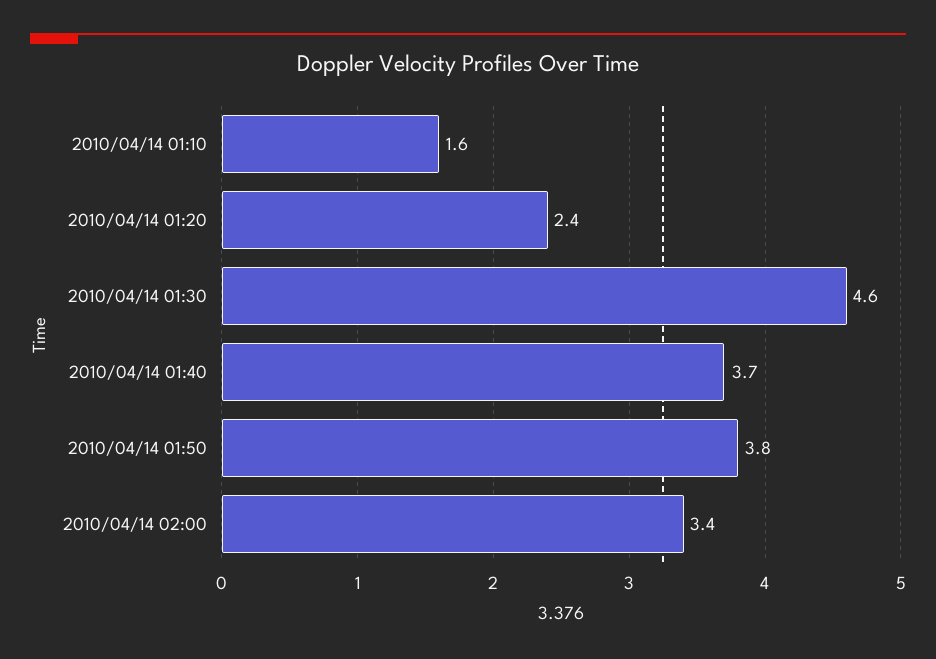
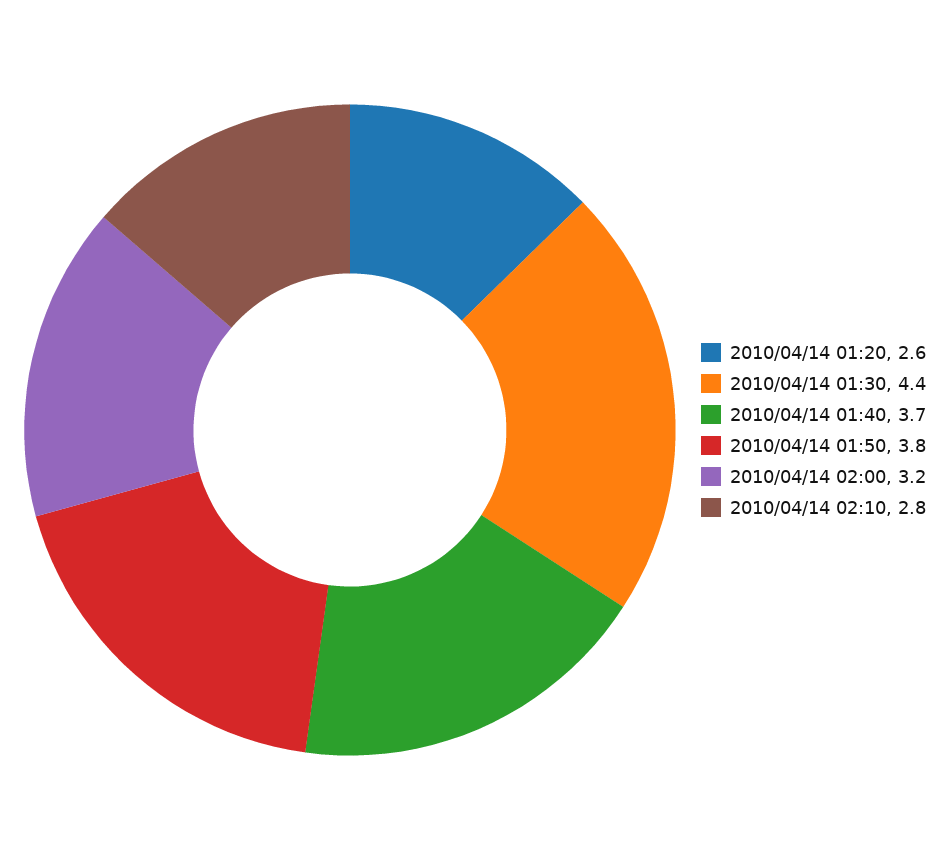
2010/04/14 01:10: 1.6 -> none
2010/04/14 01:20: 2.4 -> 2.6
2010/04/14 01:30: 4.6 -> 4.4
2010/04/14 02:00: 3.4 -> 3.2
2010/04/14 02:10: none -> 2.8

